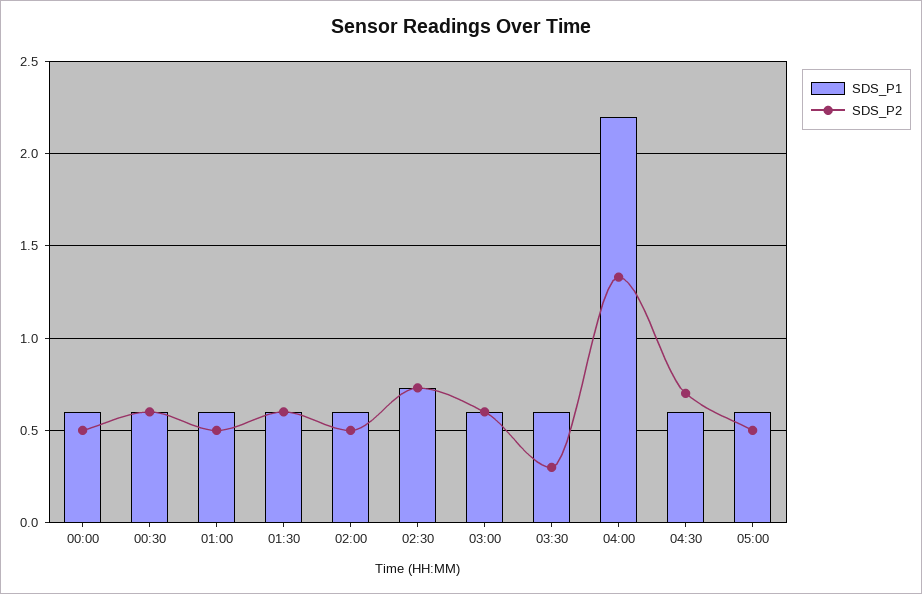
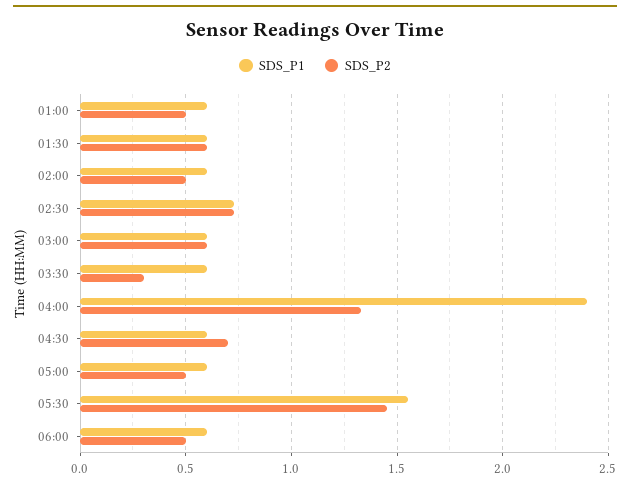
SDS_P1, 00:00: 0.6 -> none
SDS_P2, 00:00: 0.5 -> none
SDS_P1, 00:30: 0.6 -> none
SDS_P2, 00:30: 0.6 -> none
SDS_P1, 04:00: 2.2 -> 2.4
SDS_P1, 05:30: none -> 1.55
SDS_P2, 05:30: none -> 1.45
SDS_P1, 06:00: none -> 0.6
SDS_P2, 06:00: none -> 0.5

